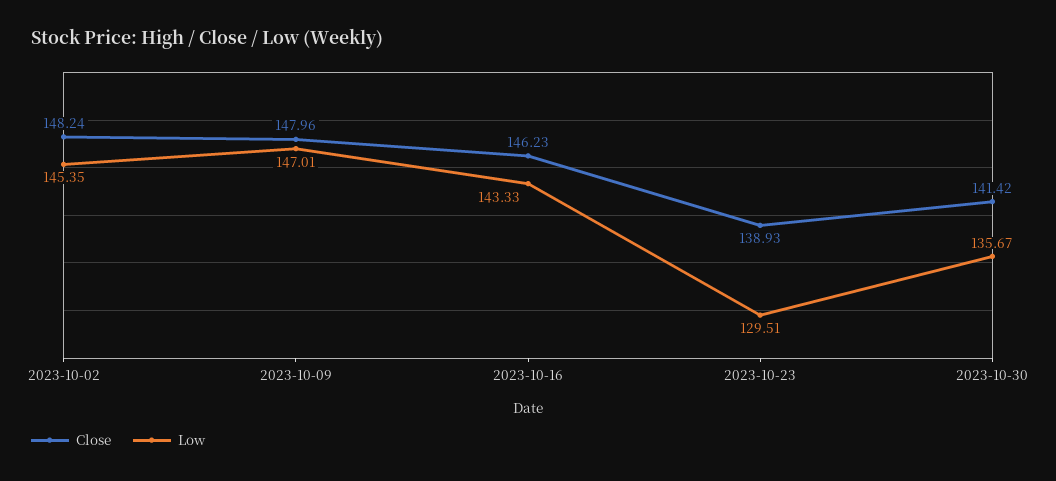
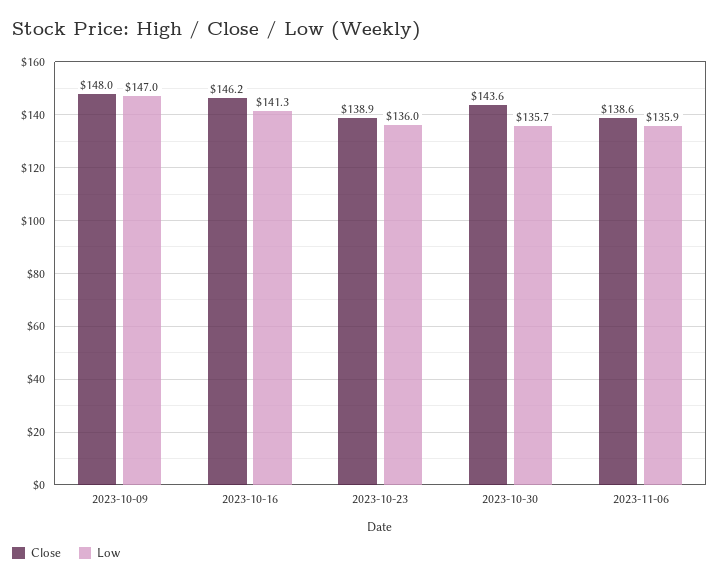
Close, 2023-10-02: 148.24 -> none
Low, 2023-10-02: 145.35 -> none
Low, 2023-10-16: 143.33 -> 141.3
Low, 2023-10-23: 129.51 -> 136
Close, 2023-10-30: 141.42 -> 143.6
Close, 2023-11-06: none -> 138.6
Low, 2023-11-06: none -> 135.9

